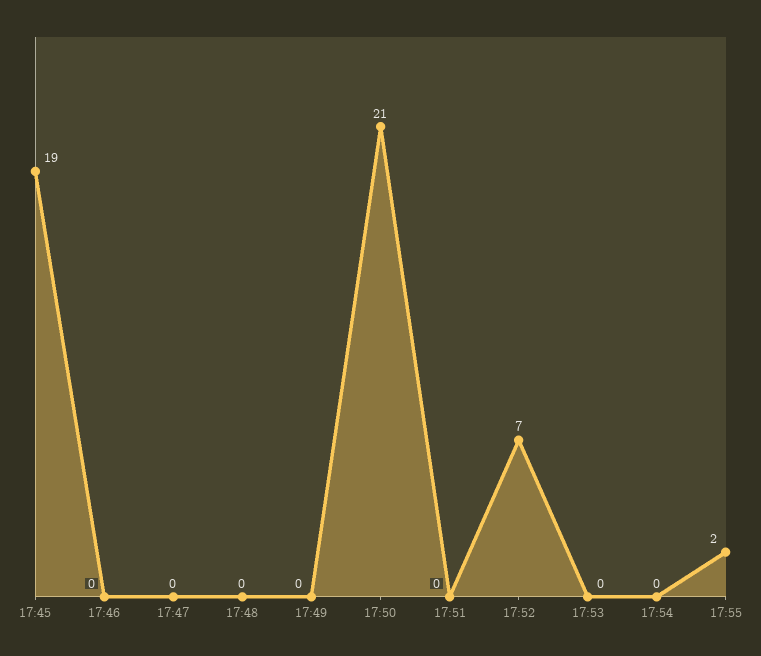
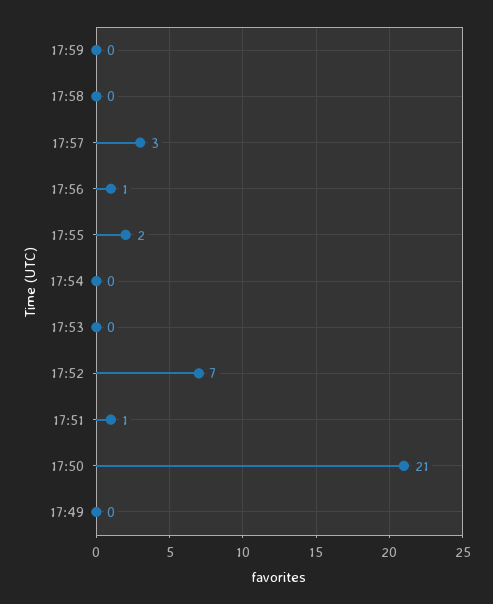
17:45: 19 -> none
17:46: 0 -> none
17:47: 0 -> none
17:48: 0 -> none
17:51: 0 -> 1
17:59: none -> 0
17:58: none -> 0
17:57: none -> 3
17:56: none -> 1

